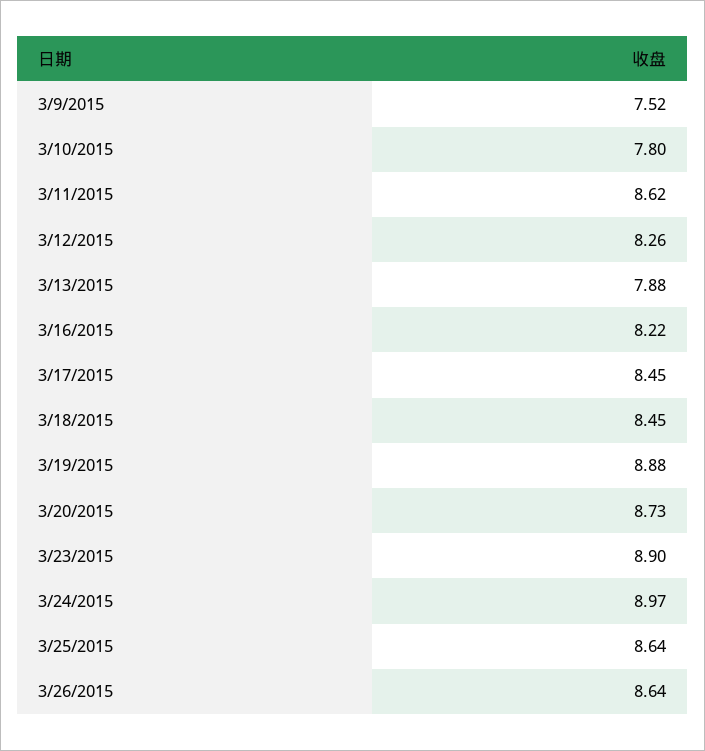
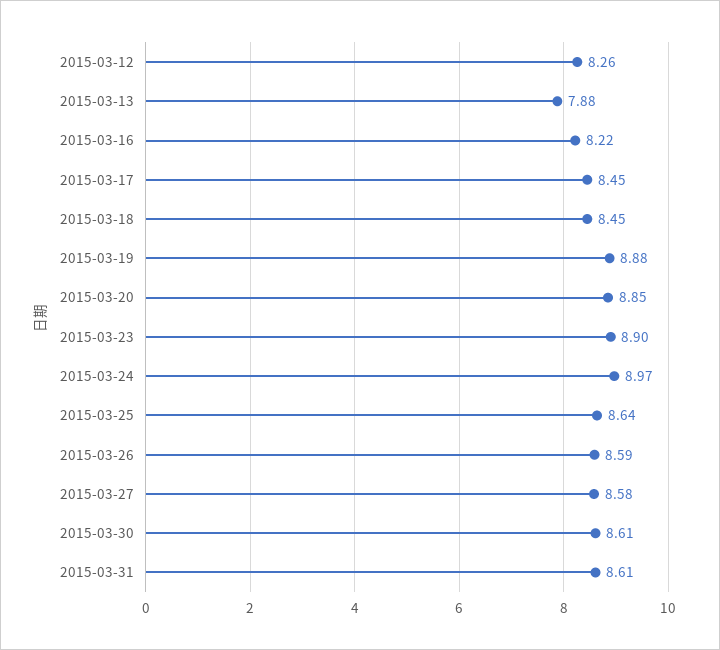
3/9/2015: 7.52 -> none
3/10/2015: 7.8 -> none
3/11/2015: 8.62 -> none
3/20/2015: 8.73 -> 8.85
3/26/2015: 8.64 -> 8.59
2015-03-27: none -> 8.58
2015-03-30: none -> 8.61
2015-03-31: none -> 8.61

